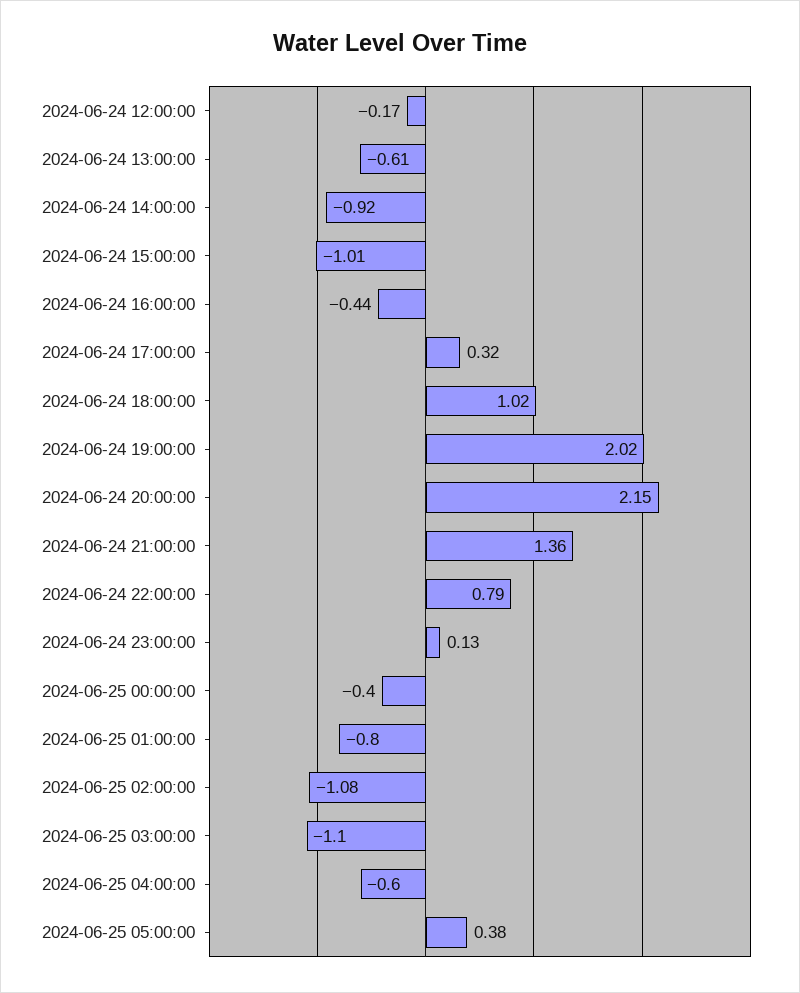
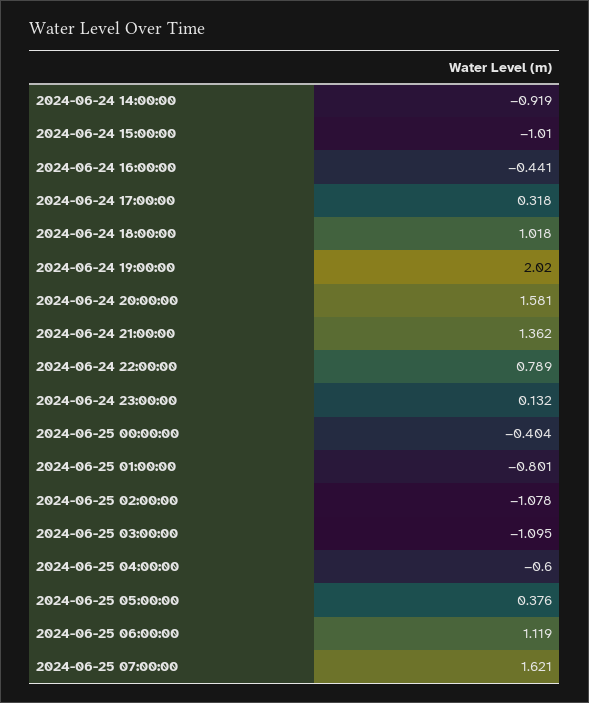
2024-06-24 12:00:00: -0.17 -> none
2024-06-24 13:00:00: -0.61 -> none
2024-06-24 20:00:00: 2.15 -> 1.581
2024-06-25 06:00:00: none -> 1.119
2024-06-25 07:00:00: none -> 1.621

